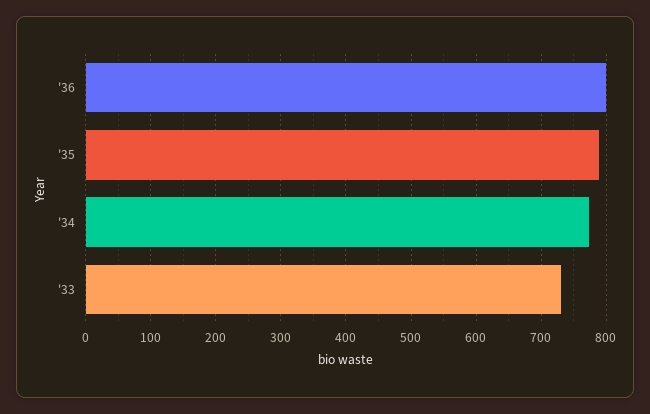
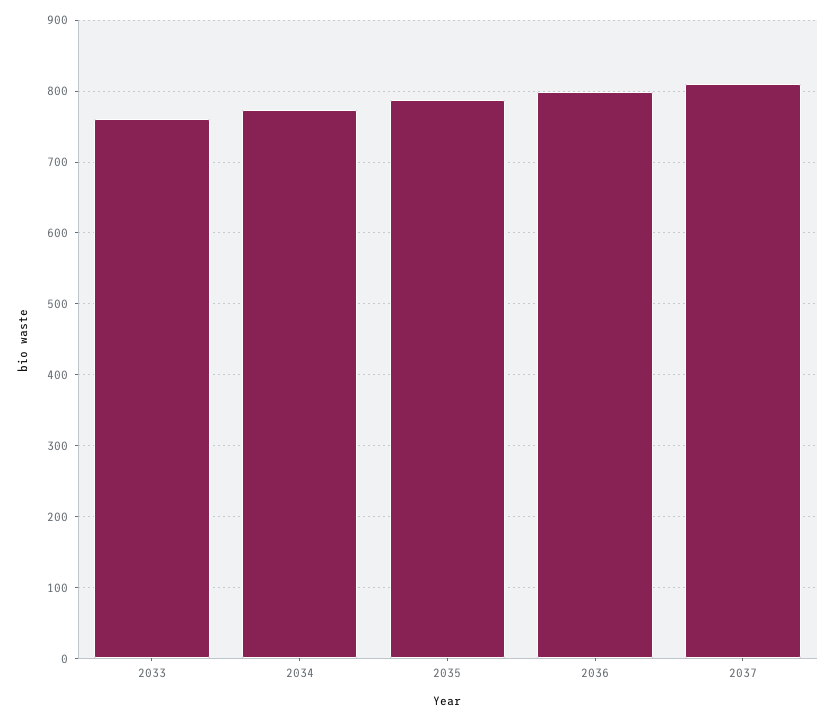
'33: 730 -> 760
2037: none -> 810

